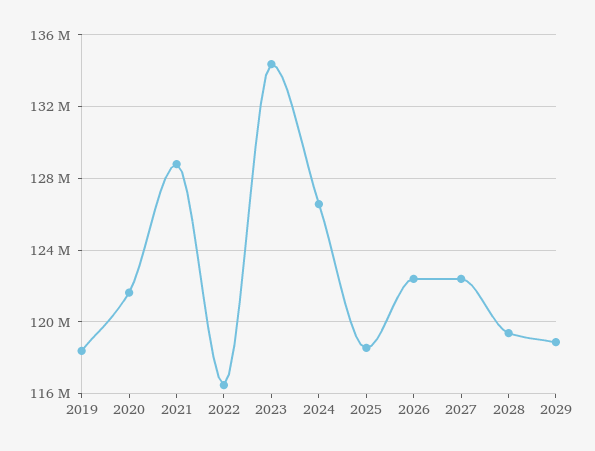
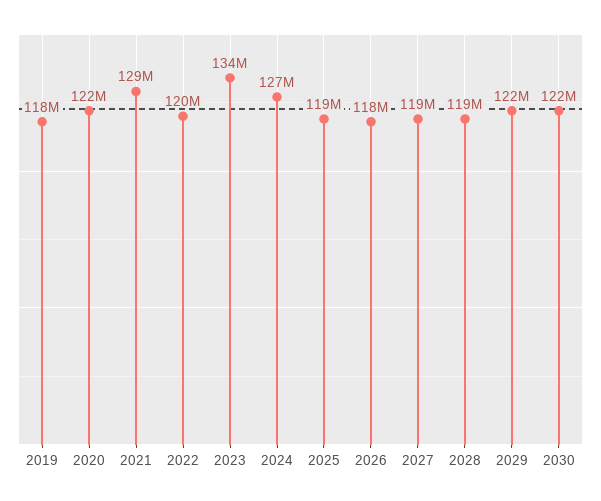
2022: 116500000 -> 120000000
2026: 122500000 -> 118000000
2027: 122500000 -> 119000000
2029: 119000000 -> 122000000
2030: none -> 122000000

